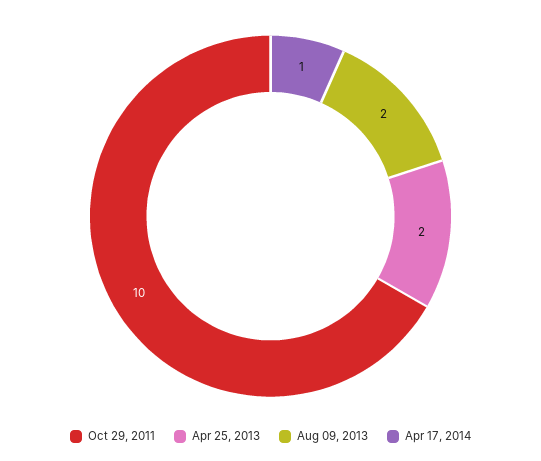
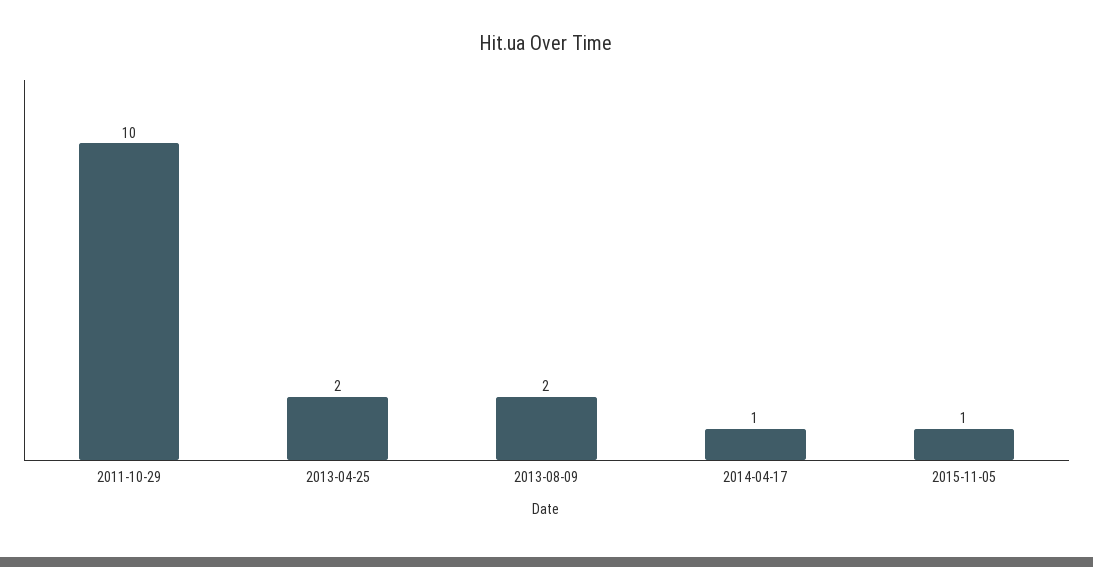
2015-11-05: none -> 1

